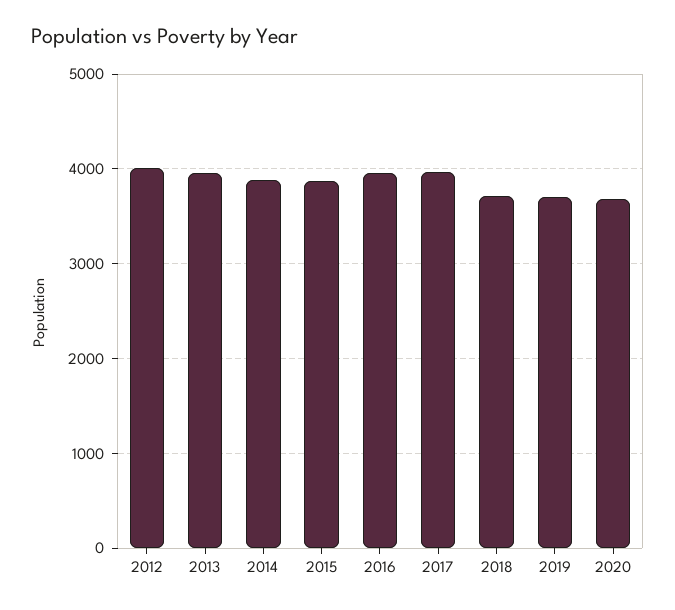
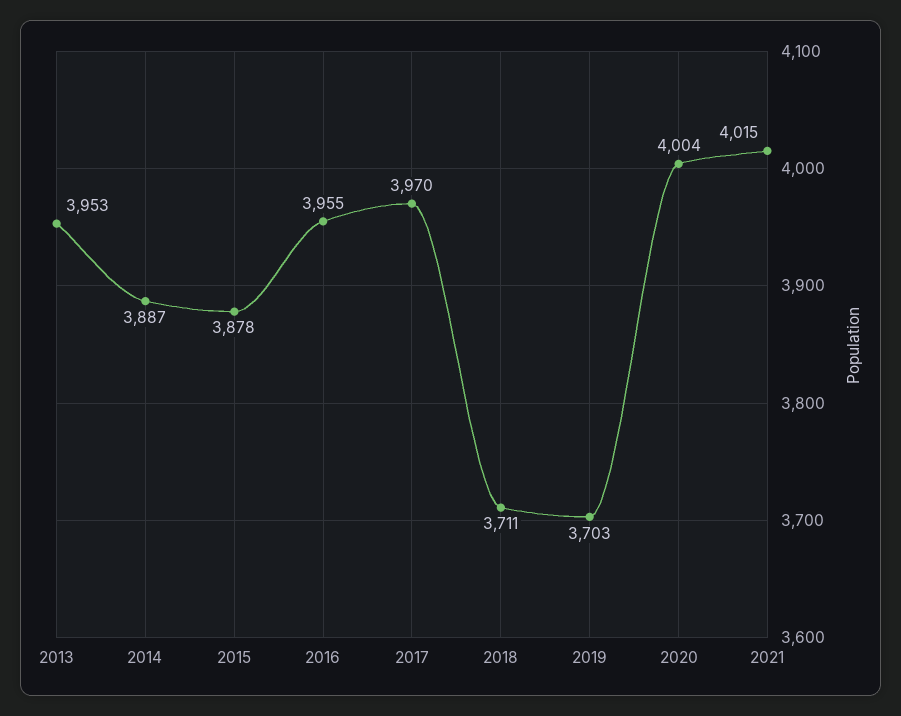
2012: 4000 -> none
2020: 3700 -> 4004
2021: none -> 4015

